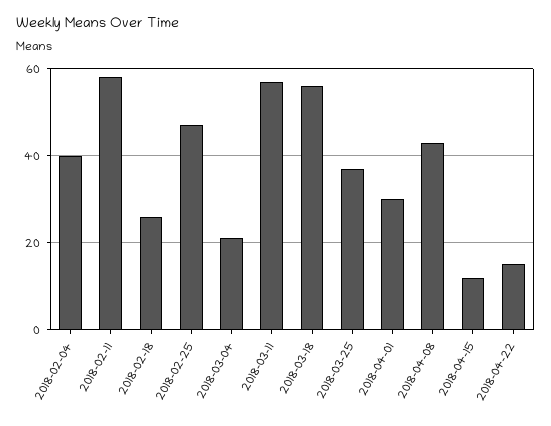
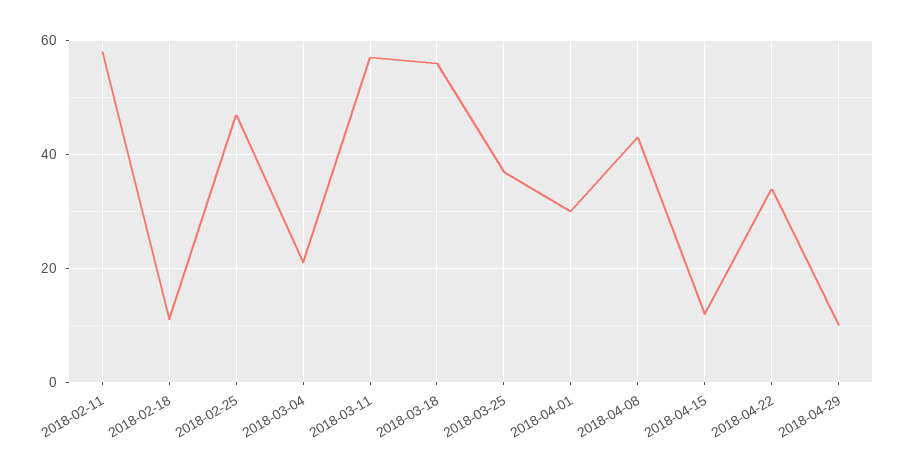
2018-02-04: 40 -> none
2018-02-18: 25 -> 10
2018-04-22: 15 -> 35
2018-04-29: none -> 10

